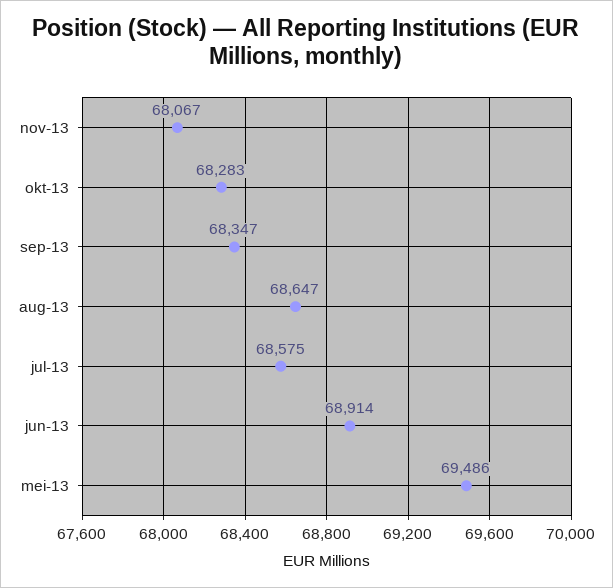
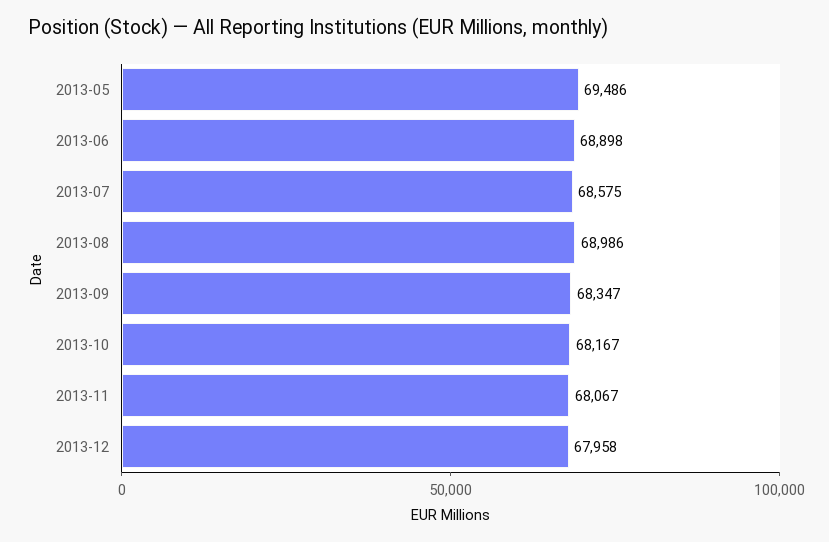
okt-13: 68283 -> 68167
aug-13: 68647 -> 68986
jun-13: 68914 -> 68898
2013-12: none -> 67958

